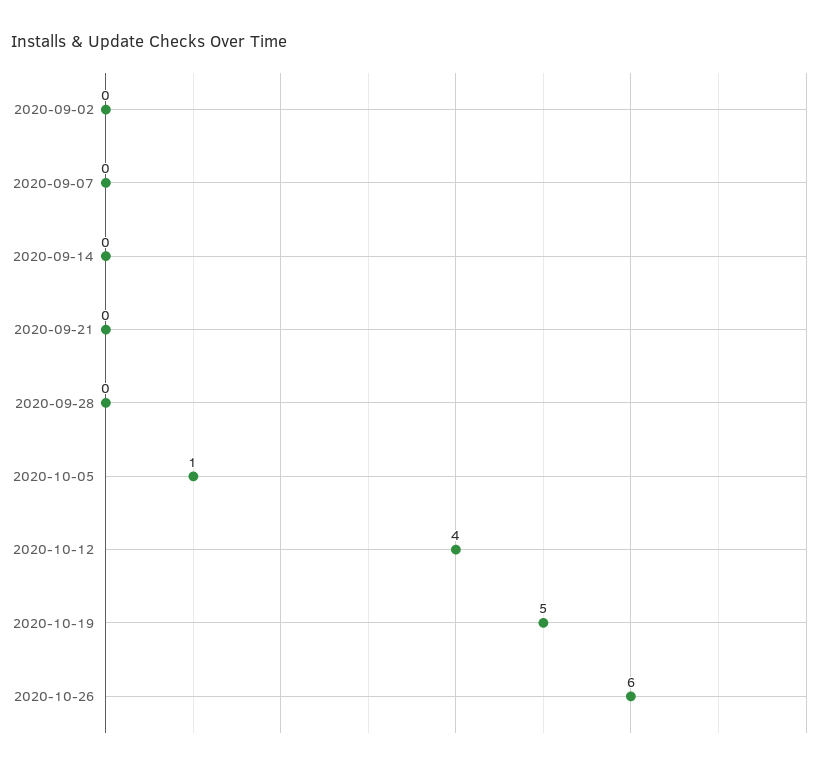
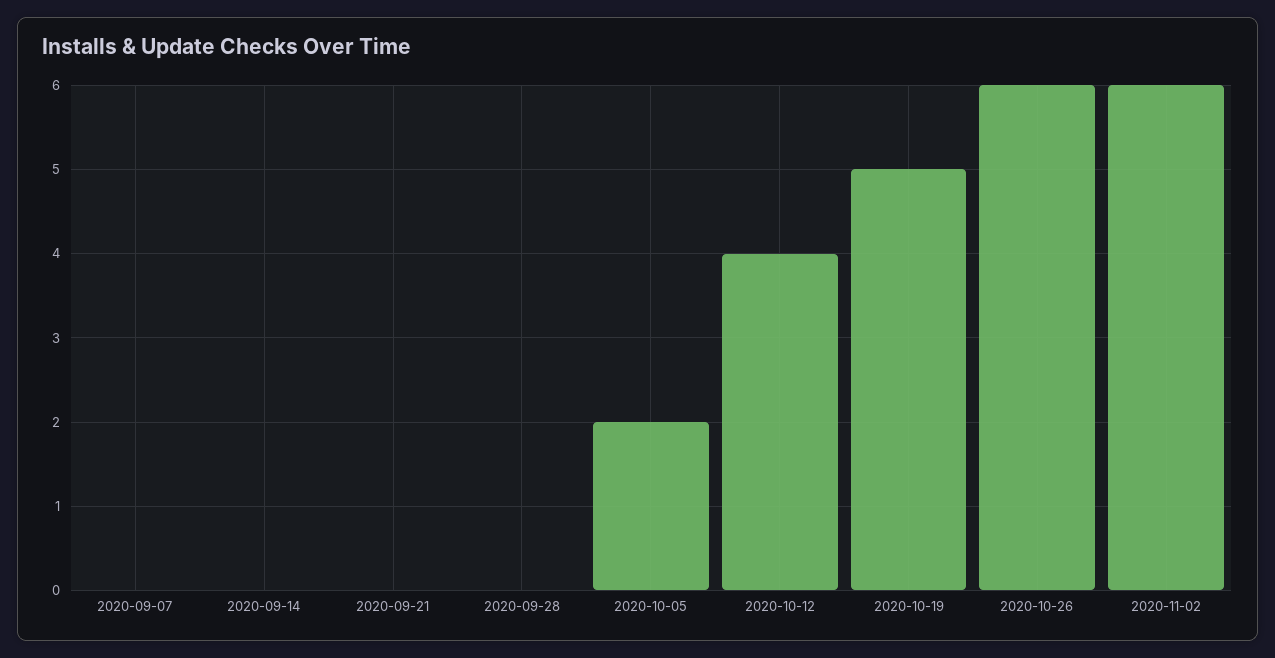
2020-09-02: 0 -> none
2020-10-05: 1 -> 2
2020-11-02: none -> 6

